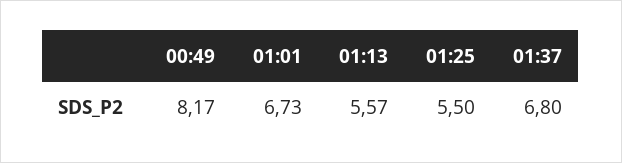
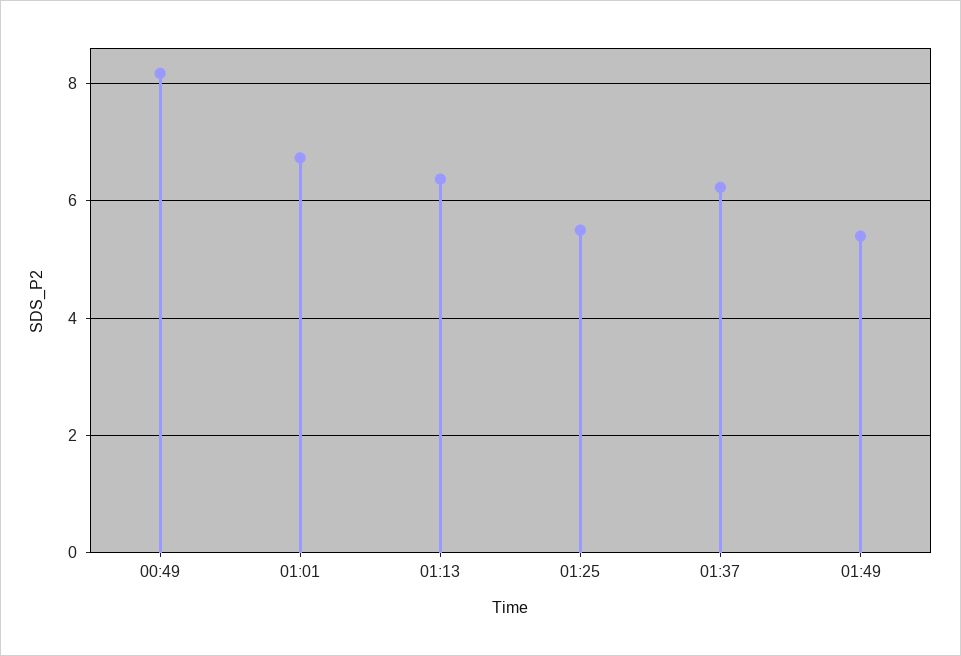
01:13: 5.57 -> 6.4
01:37: 6.8 -> 6.2
01:49: none -> 5.4

